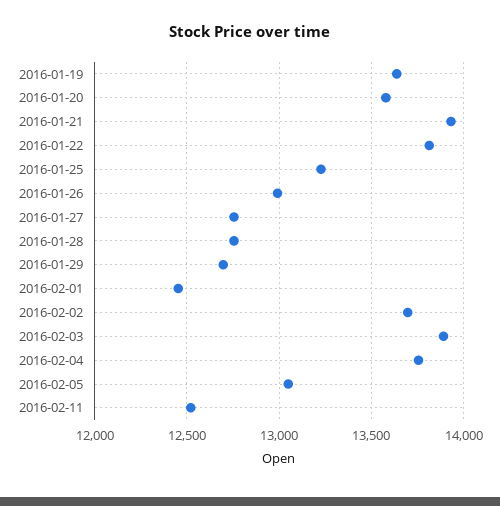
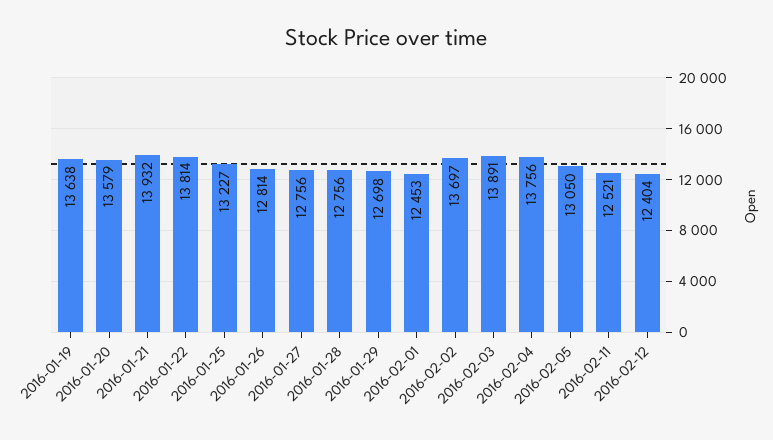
2016-01-26: 13000 -> 12814
2016-02-12: none -> 12404

